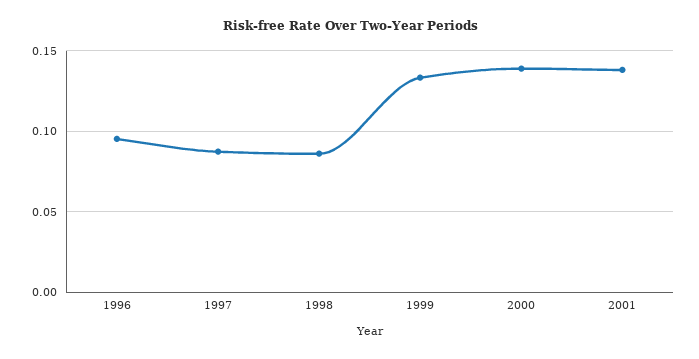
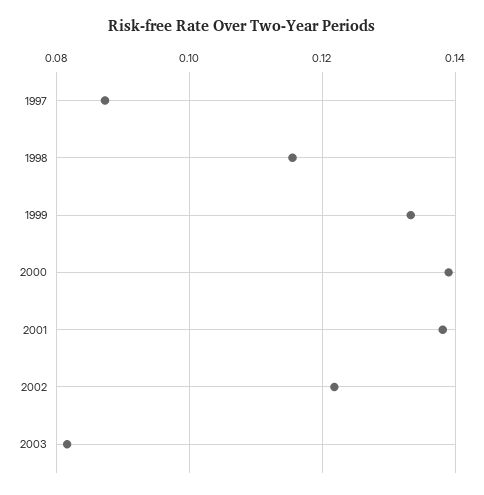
1996: 0.095 -> none
1998: 0.085 -> 0.116
2002: none -> 0.122
2003: none -> 0.082

